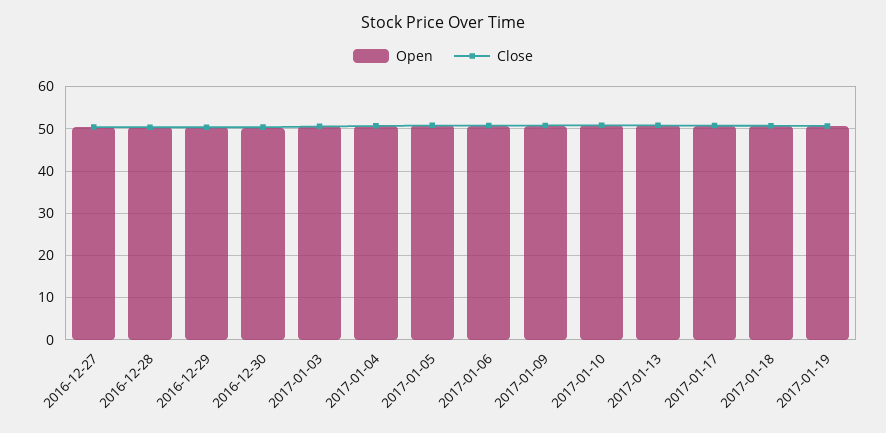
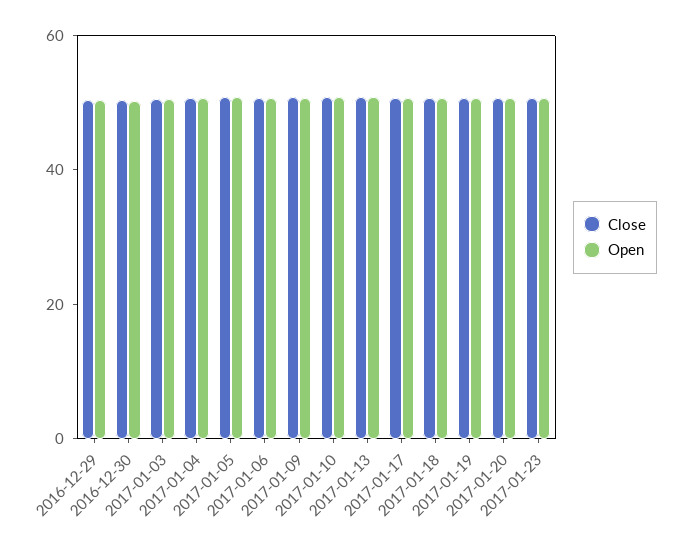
Open, 2016-12-27: 50 -> none
Close, 2016-12-27: 50 -> none
Open, 2016-12-28: 50 -> none
Close, 2016-12-28: 50 -> none
Close, 2017-01-20: none -> 50
Open, 2017-01-20: none -> 50
Close, 2017-01-23: none -> 50
Open, 2017-01-23: none -> 50

